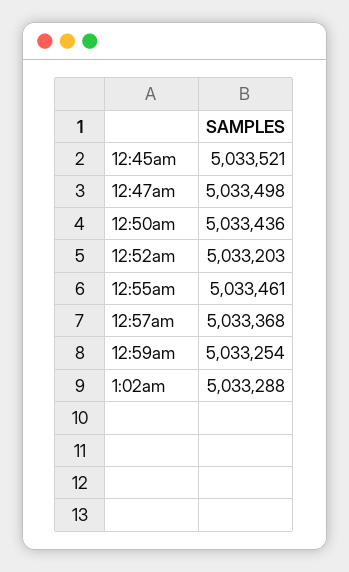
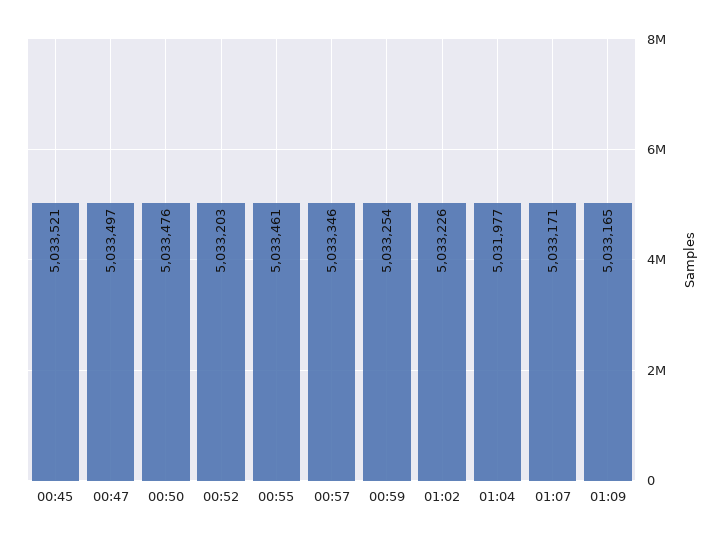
12:47am: 5033498 -> 5033497
12:50am: 5033436 -> 5033476
12:57am: 5033368 -> 5033346
1:02am: 5033288 -> 5033226
01:04: none -> 5031977
01:07: none -> 5033171
01:09: none -> 5033165

